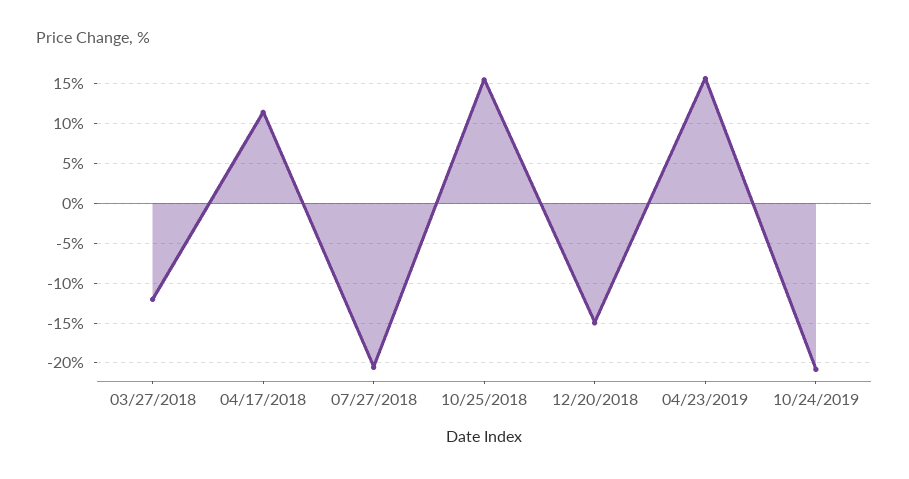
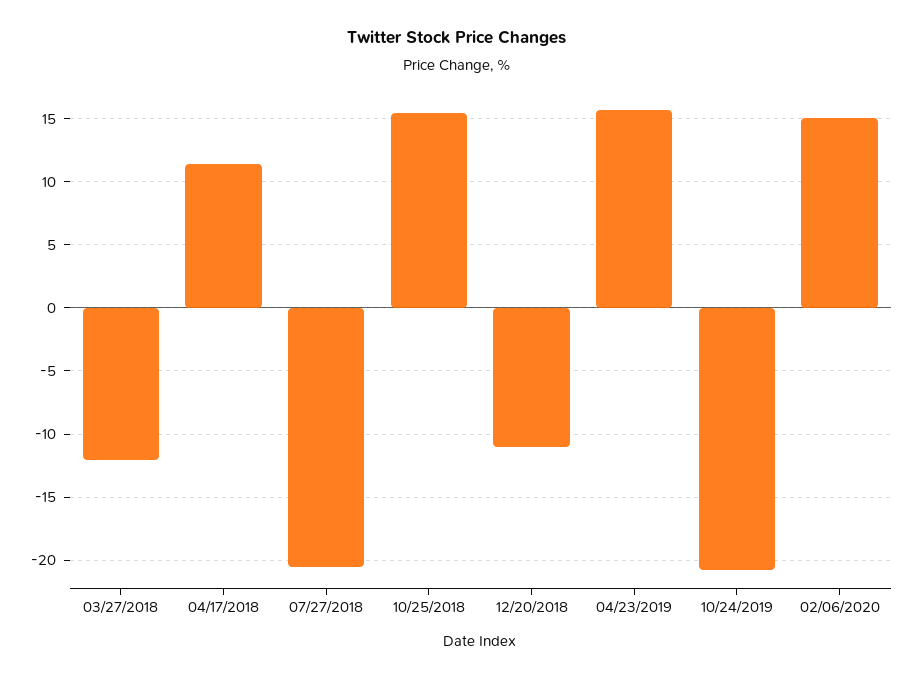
12/20/2018: -15 -> -11
02/06/2020: none -> 15

